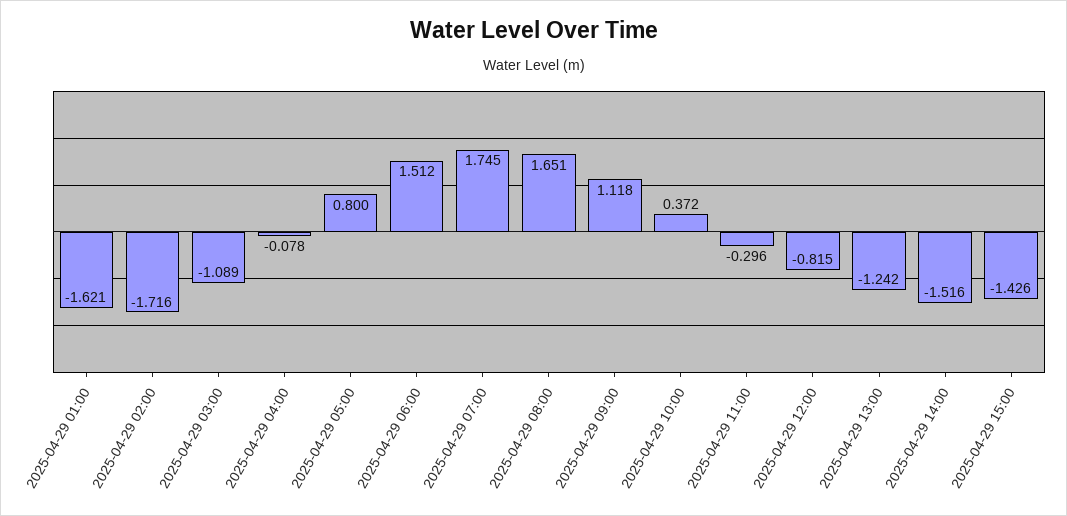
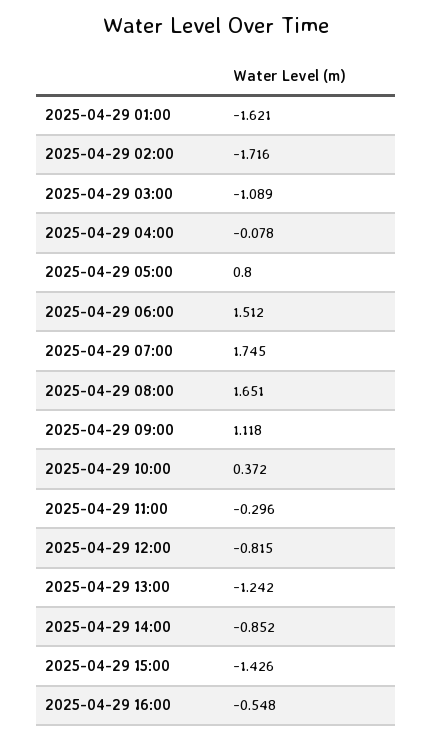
2025-04-29 14:00: -1.516 -> -0.852
2025-04-29 16:00: none -> -0.548

